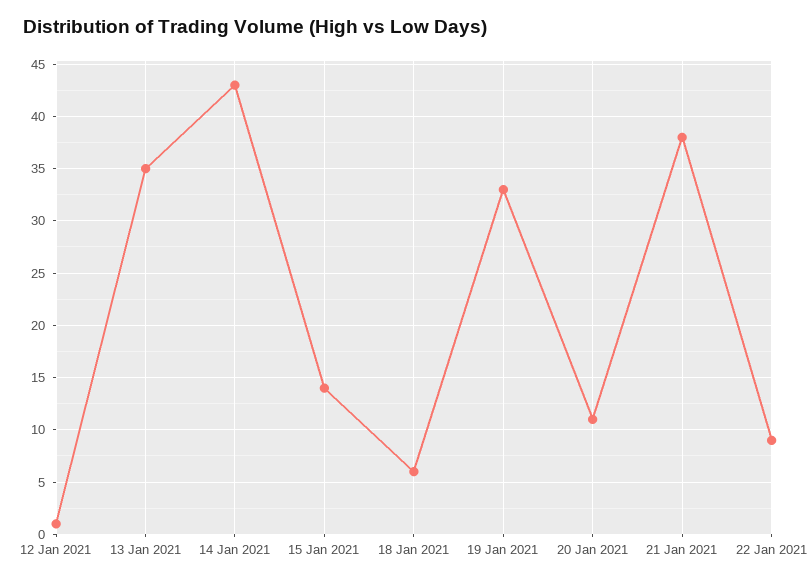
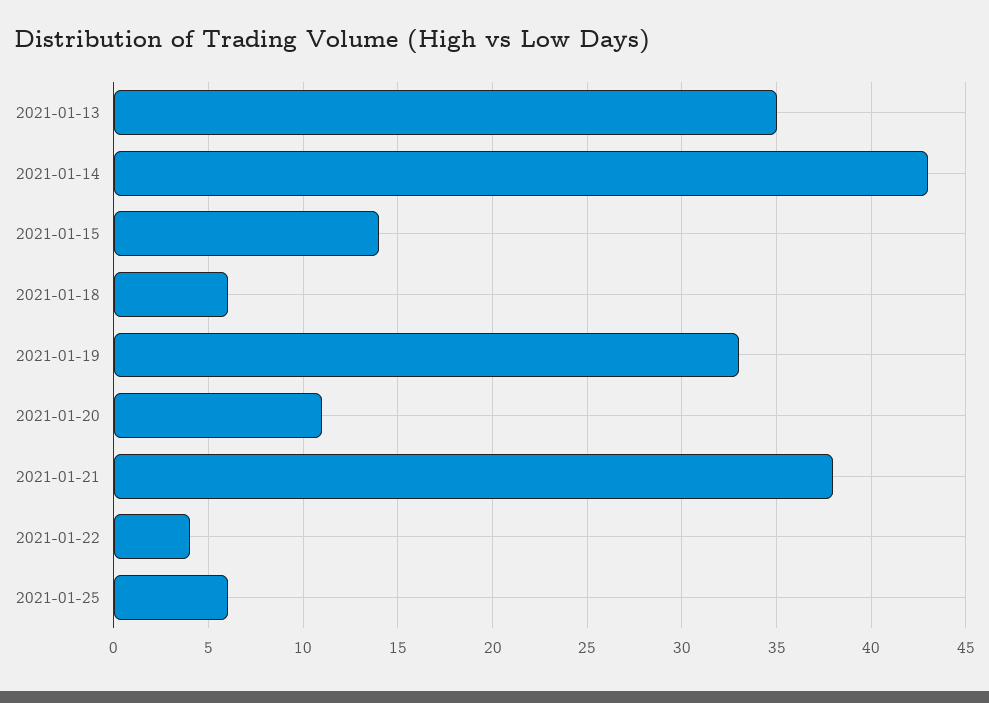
12 Jan 2021: 1 -> none
22 Jan 2021: 9 -> 4
2021-01-25: none -> 6

